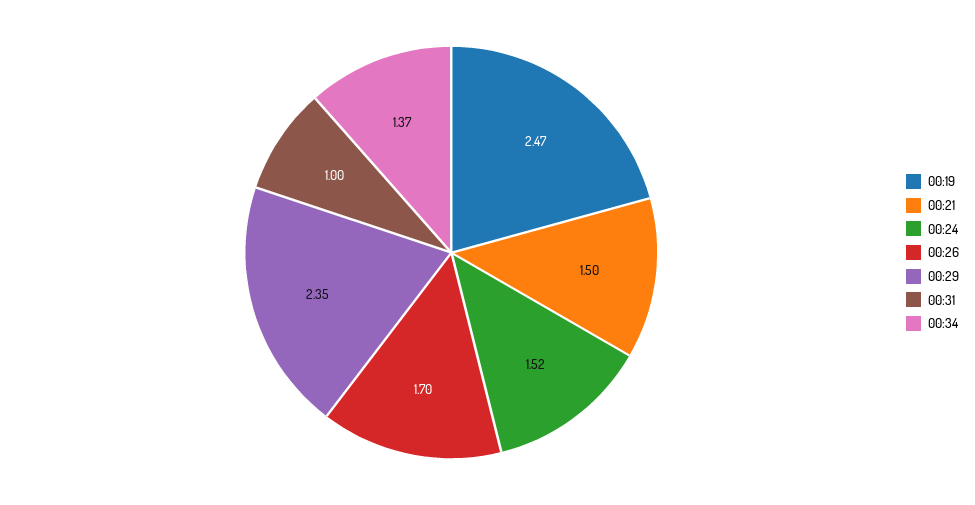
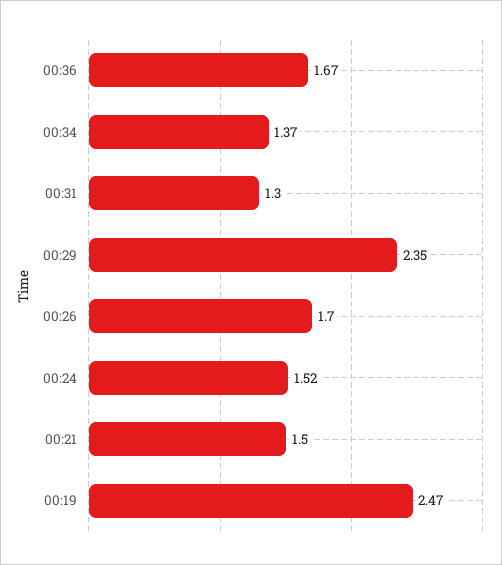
00:31: 1 -> 1.3
00:36: none -> 1.67

